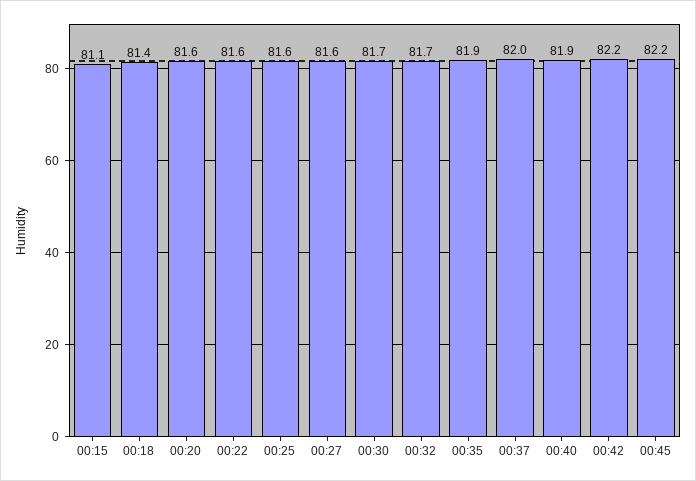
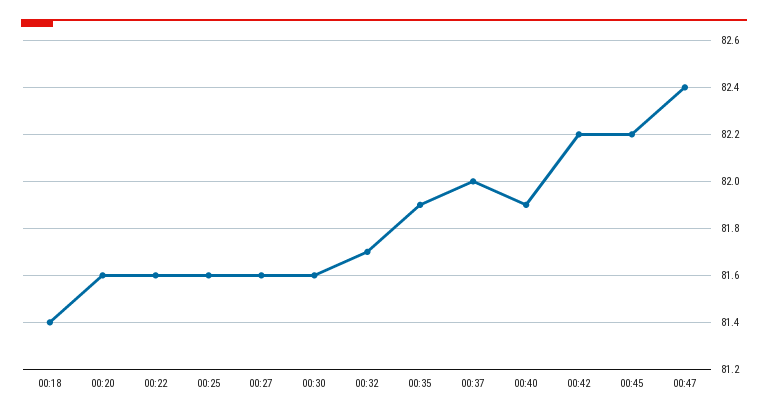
00:15: 81.1 -> none
00:30: 81.7 -> 81.6
00:47: none -> 82.4

